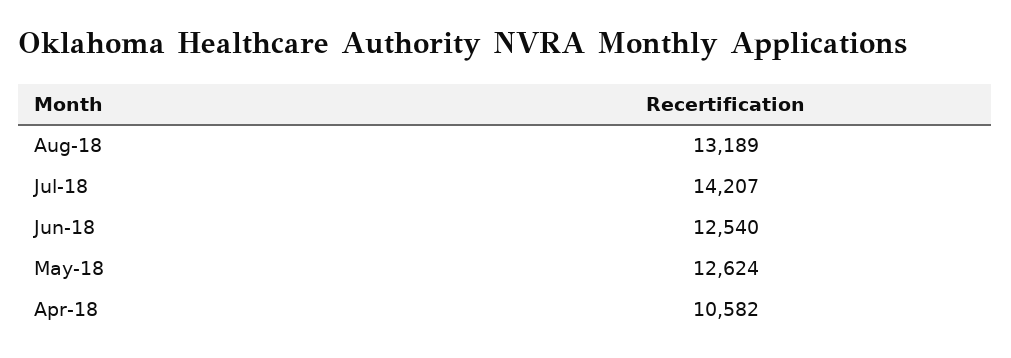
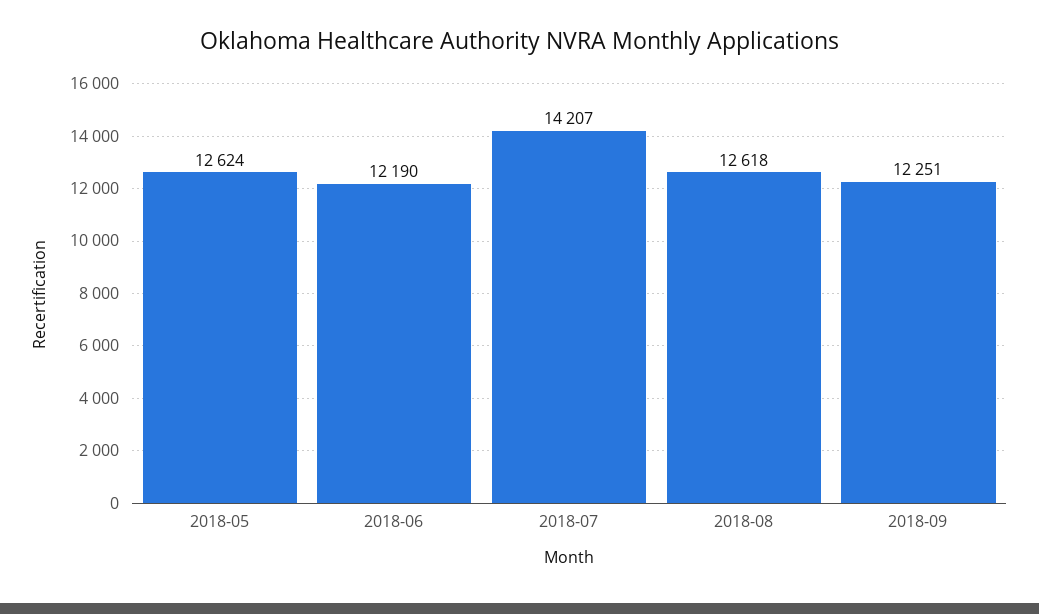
Aug-18: 13189 -> 12618
Jun-18: 12540 -> 12190
Apr-18: 10582 -> none
2018-09: none -> 12251

